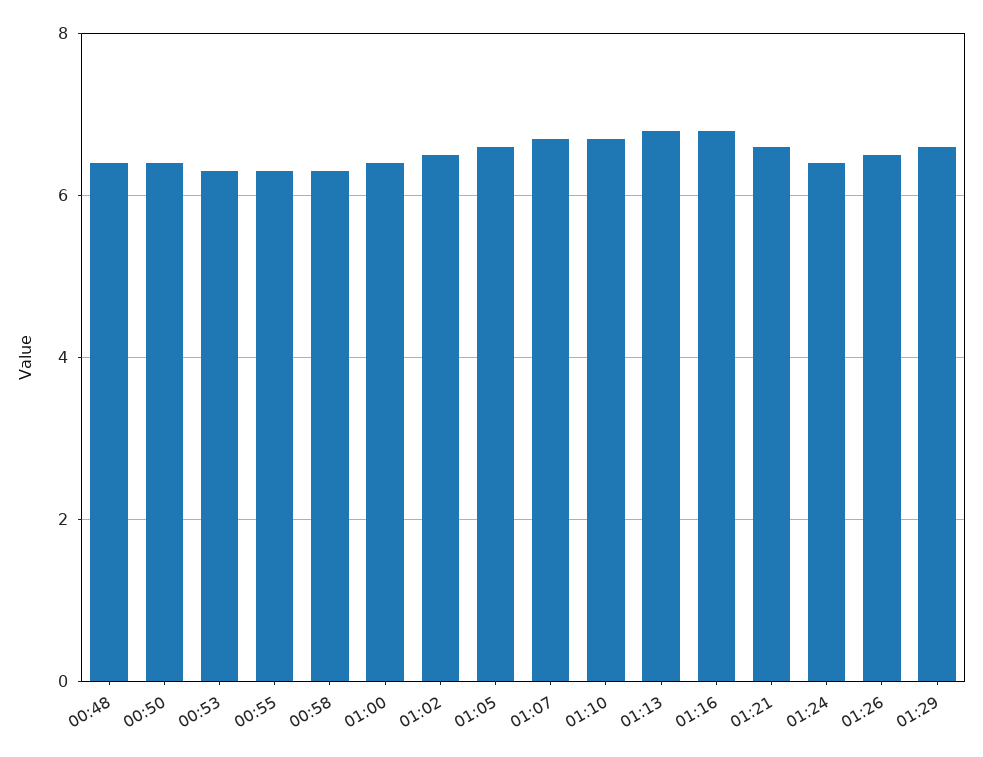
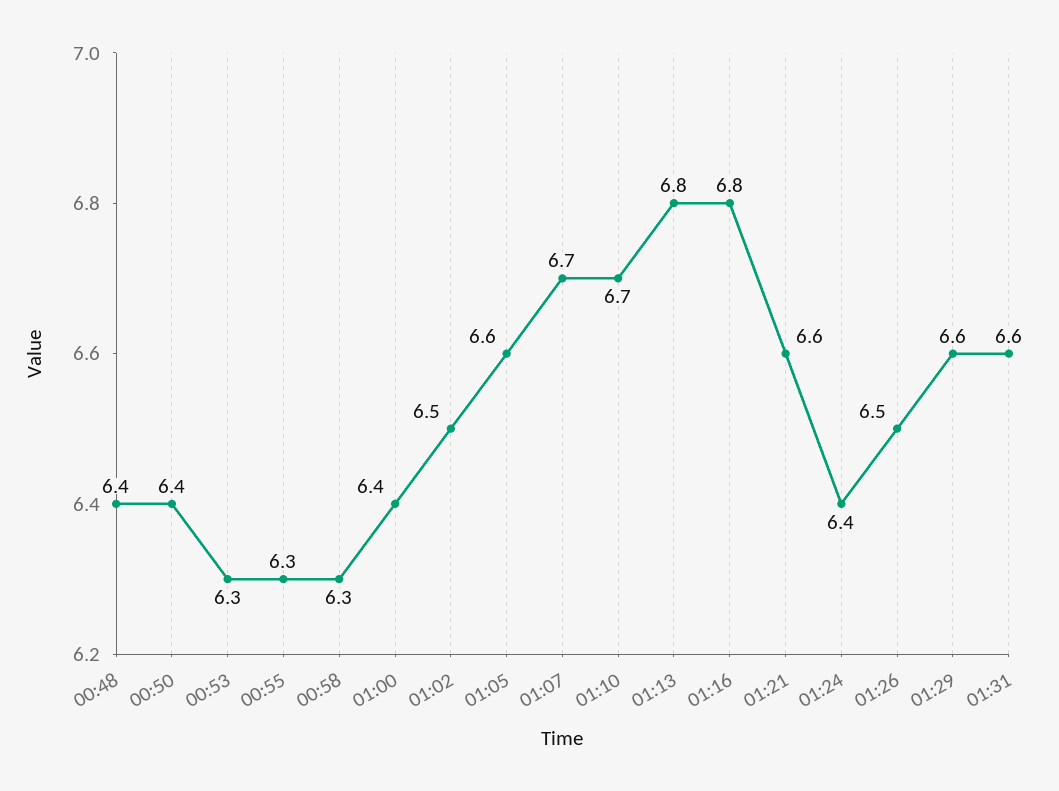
01:31: none -> 6.6

